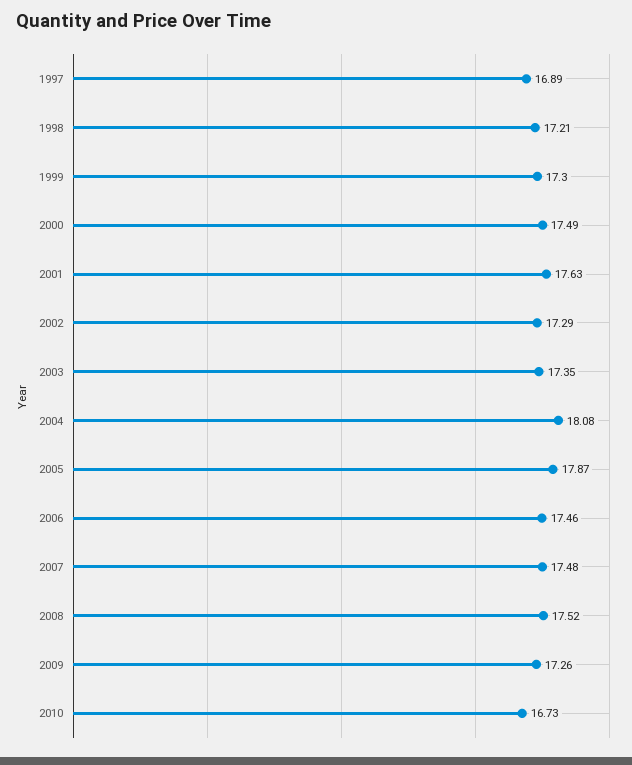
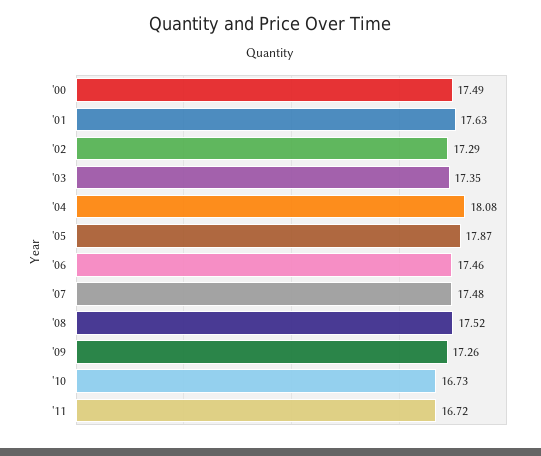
1997: 16.89 -> none
1998: 17.21 -> none
1999: 17.3 -> none
'11: none -> 16.72

